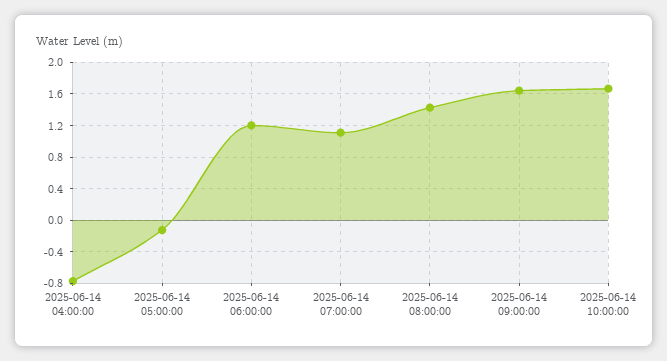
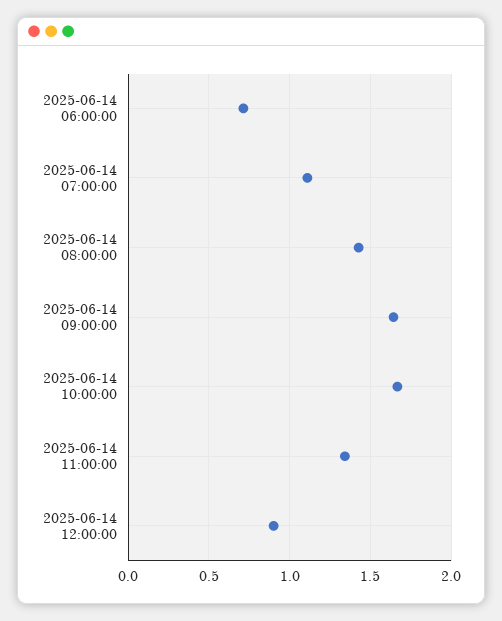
2025-06-14 04:00:00: -0.8 -> none
2025-06-14 05:00:00: -0.1 -> none
2025-06-14 06:00:00: 1.2 -> 0.7
2025-06-14 11:00:00: none -> 1.35
2025-06-14 12:00:00: none -> 0.9

